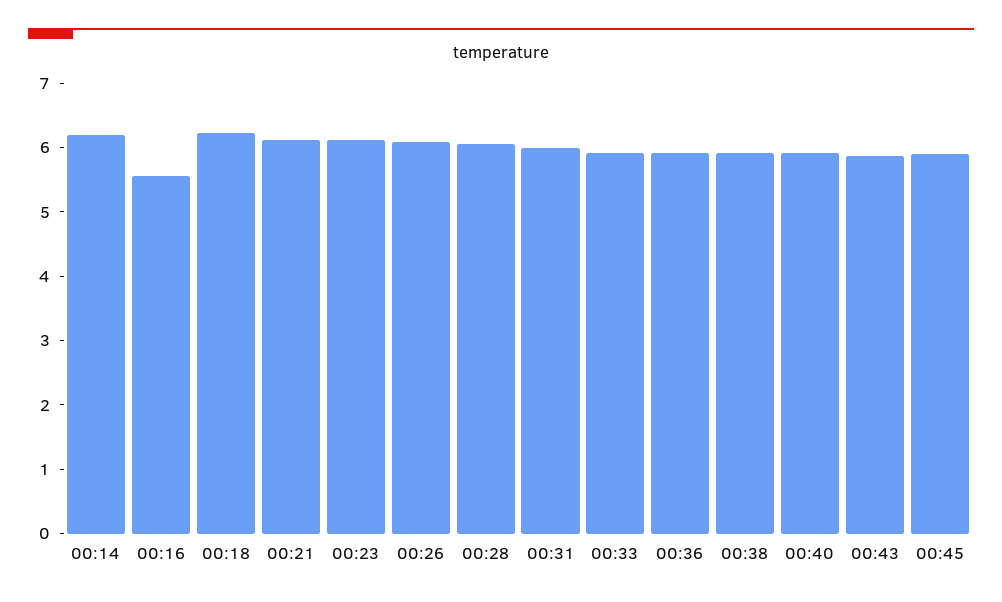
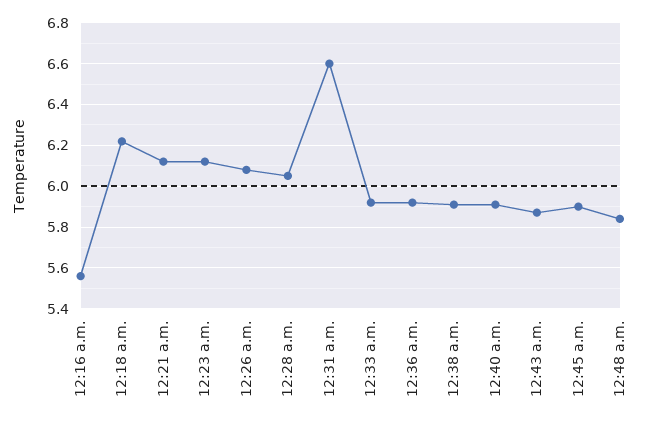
00:14: 6.2 -> none
00:31: 6 -> 6.6
12:48 a.m.: none -> 5.85

